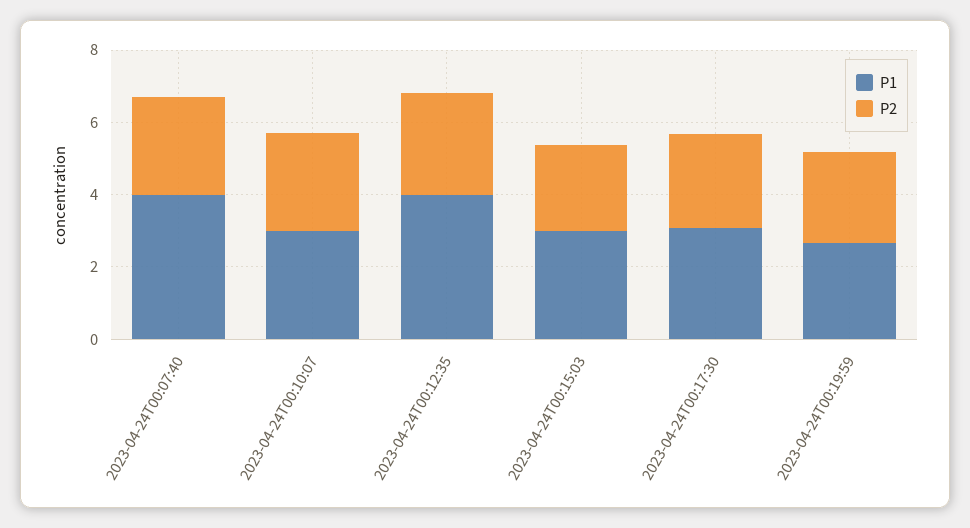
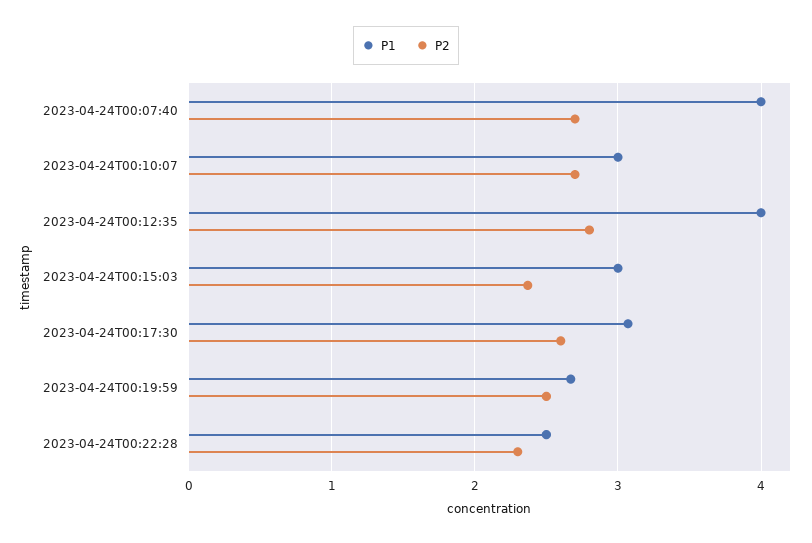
P1, 2023-04-24T00:22:28: none -> 2.5
P2, 2023-04-24T00:22:28: none -> 2.3

